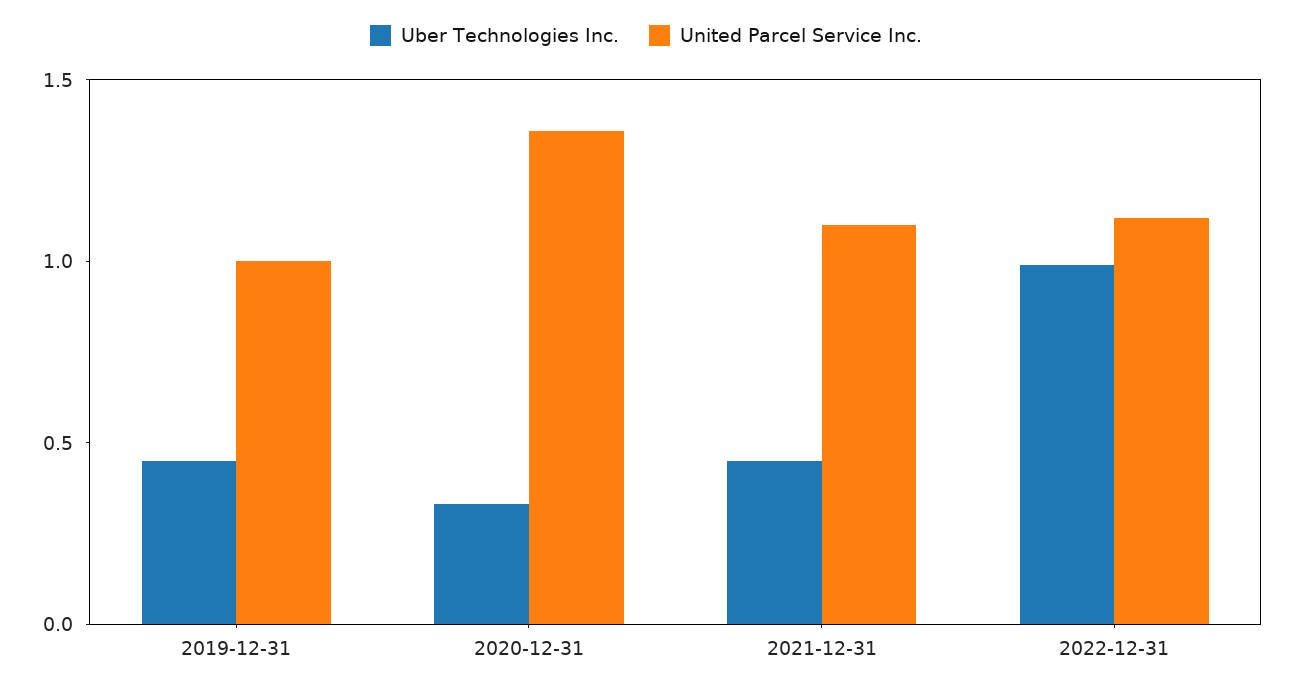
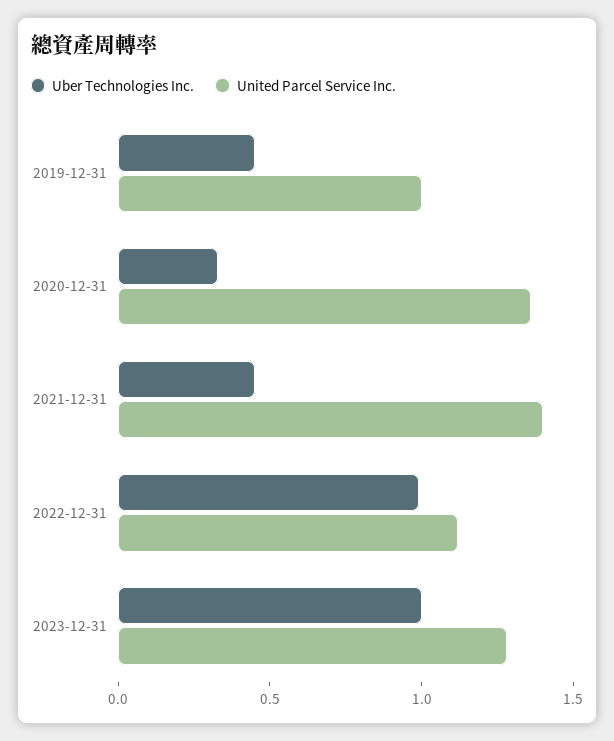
United Parcel Service Inc., 2021-12-31: 1.1 -> 1.4
Uber Technologies Inc., 2023-12-31: none -> 1
United Parcel Service Inc., 2023-12-31: none -> 1.3

